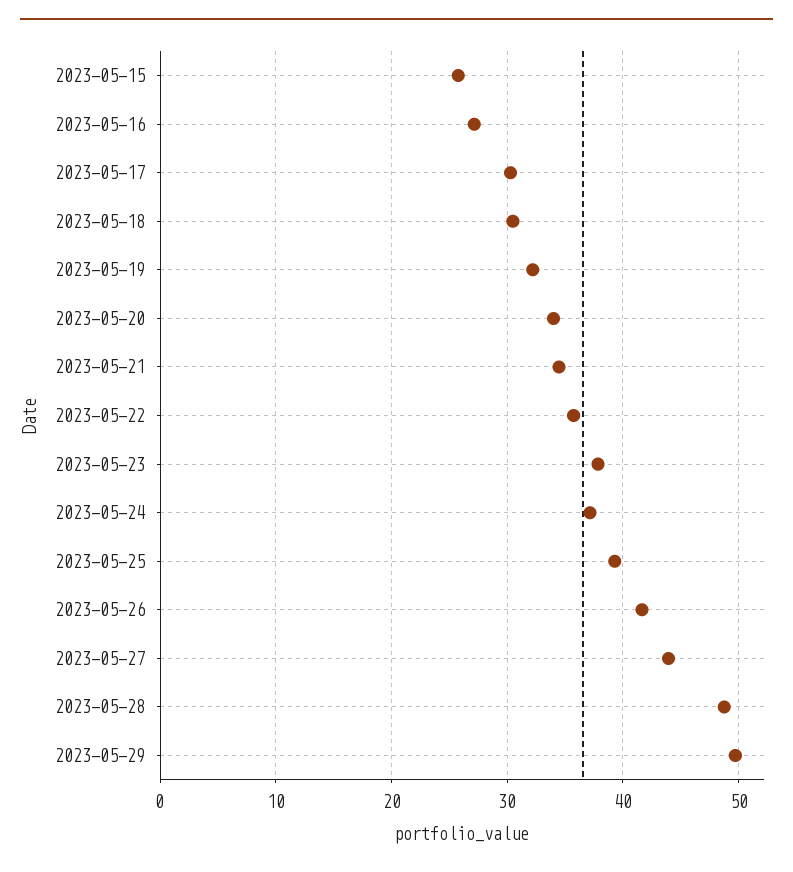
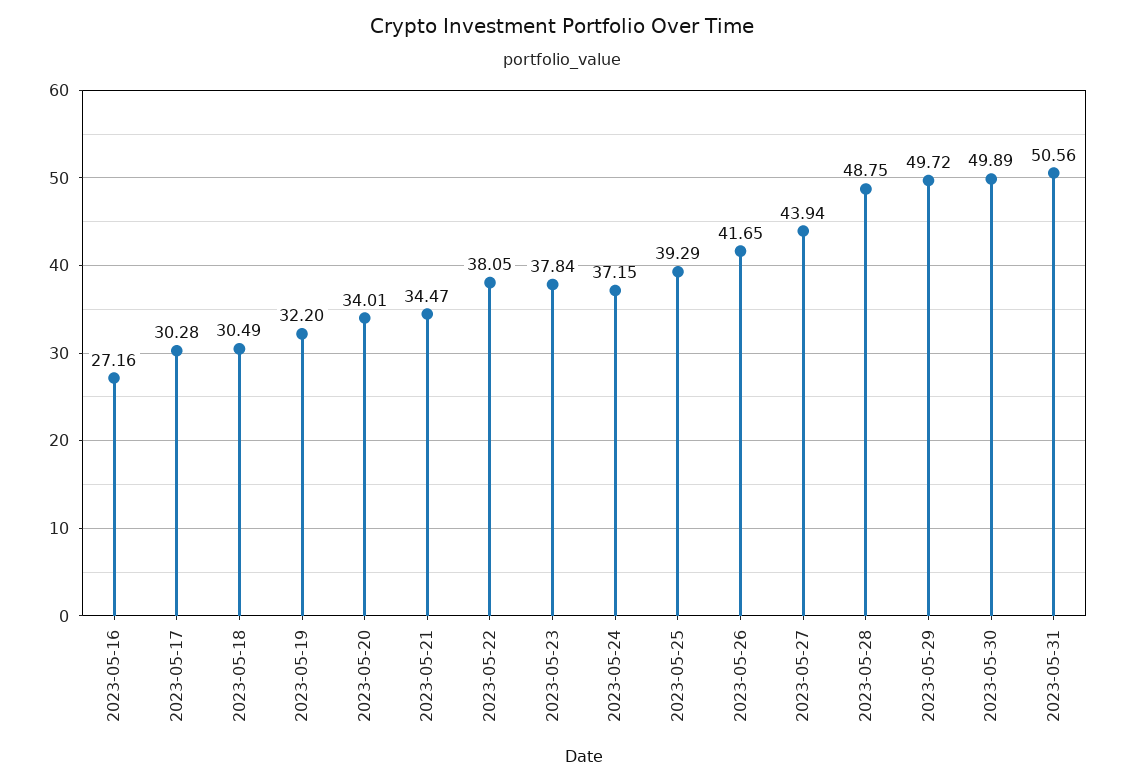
2023-05-15: 26 -> none
2023-05-22: 36 -> 38.05
2023-05-30: none -> 49.89
2023-05-31: none -> 50.56

